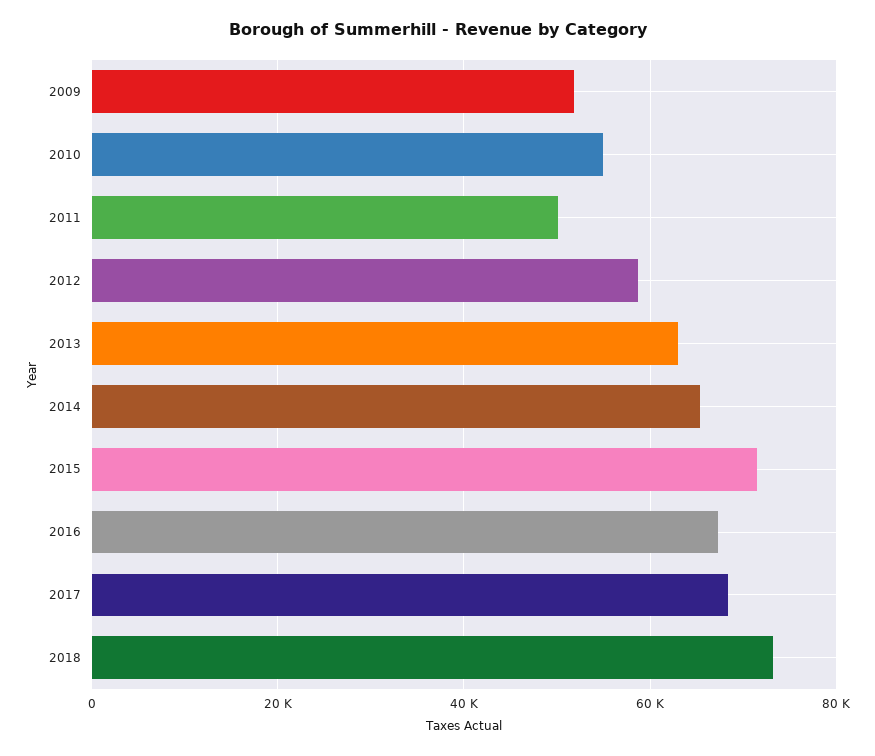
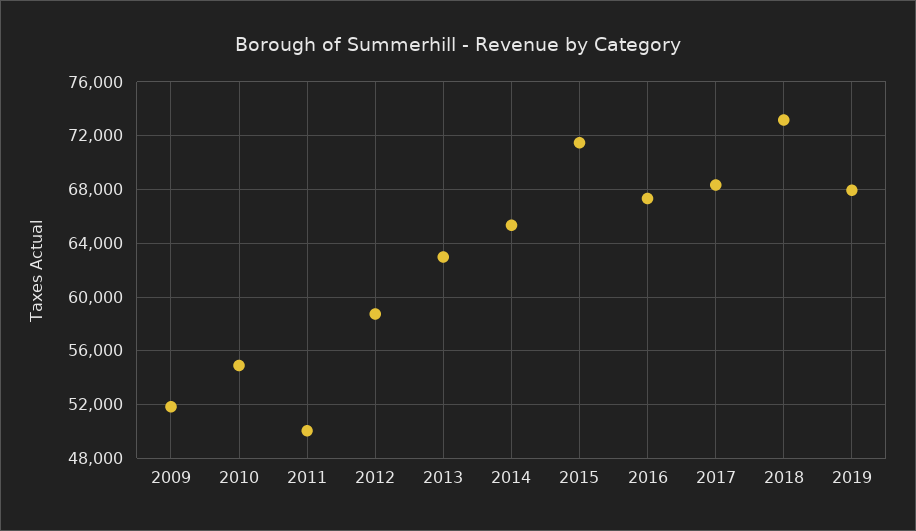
2019: none -> 68000

